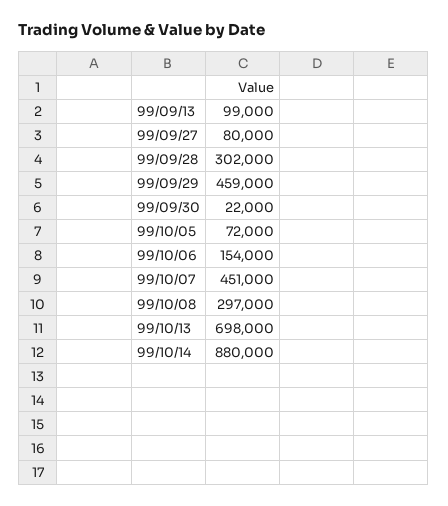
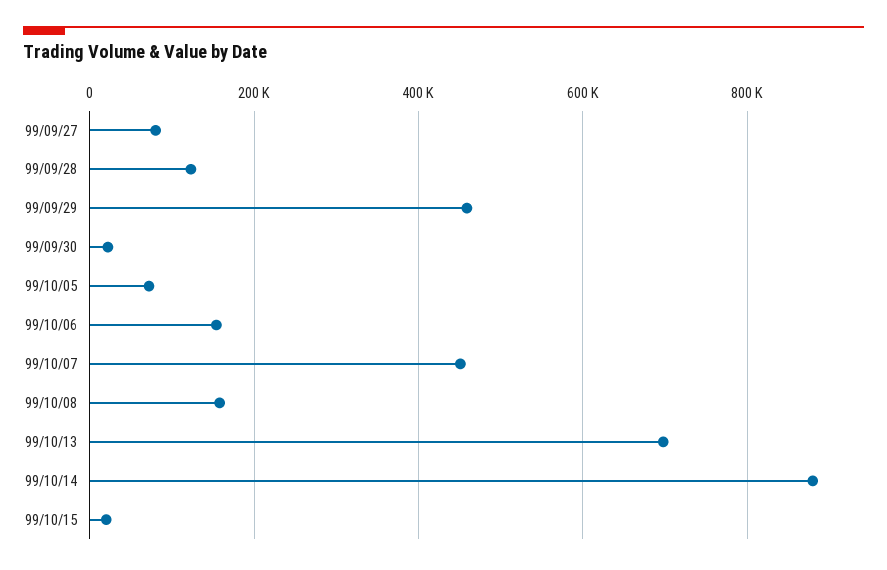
99/09/13: 99000 -> none
99/09/28: 302000 -> 120000
99/10/08: 297000 -> 160000
99/10/15: none -> 20000

